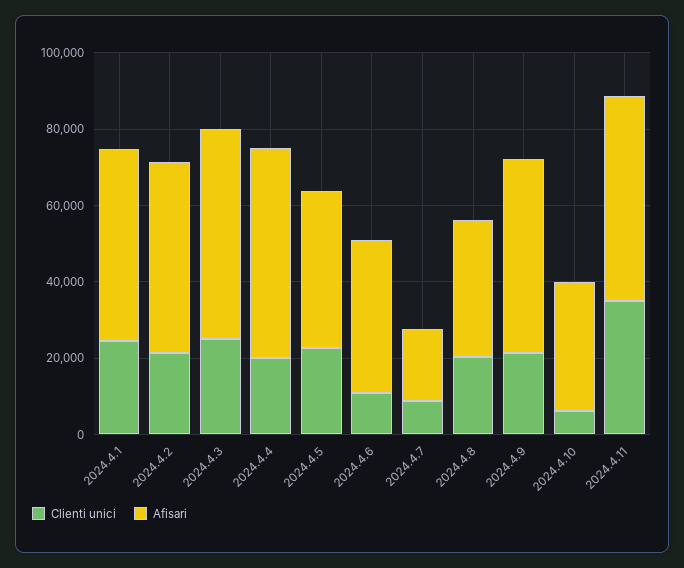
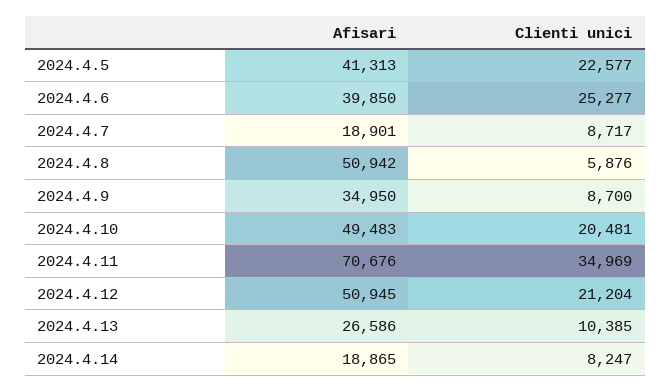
Clienti unici, 2024.4.1: 25000 -> none
Afisari, 2024.4.1: 50000 -> none
Clienti unici, 2024.4.2: 20000 -> none
Afisari, 2024.4.2: 50000 -> none
Clienti unici, 2024.4.3: 25000 -> none
Afisari, 2024.4.3: 55000 -> none
Clienti unici, 2024.4.4: 20000 -> none
Afisari, 2024.4.4: 55000 -> none
Clienti unici, 2024.4.6: 10000 -> 25277
Clienti unici, 2024.4.8: 20000 -> 5876
Afisari, 2024.4.8: 35000 -> 50942
Clienti unici, 2024.4.9: 20000 -> 8700
Afisari, 2024.4.9: 50000 -> 34950
Clienti unici, 2024.4.10: 5000 -> 20481
Afisari, 2024.4.10: 35000 -> 49483
Afisari, 2024.4.11: 55000 -> 70676
Afisari, 2024.4.12: none -> 50945
Clienti unici, 2024.4.12: none -> 21204
Afisari, 2024.4.13: none -> 26586
Clienti unici, 2024.4.13: none -> 10385
Afisari, 2024.4.14: none -> 18865
Clienti unici, 2024.4.14: none -> 8247

